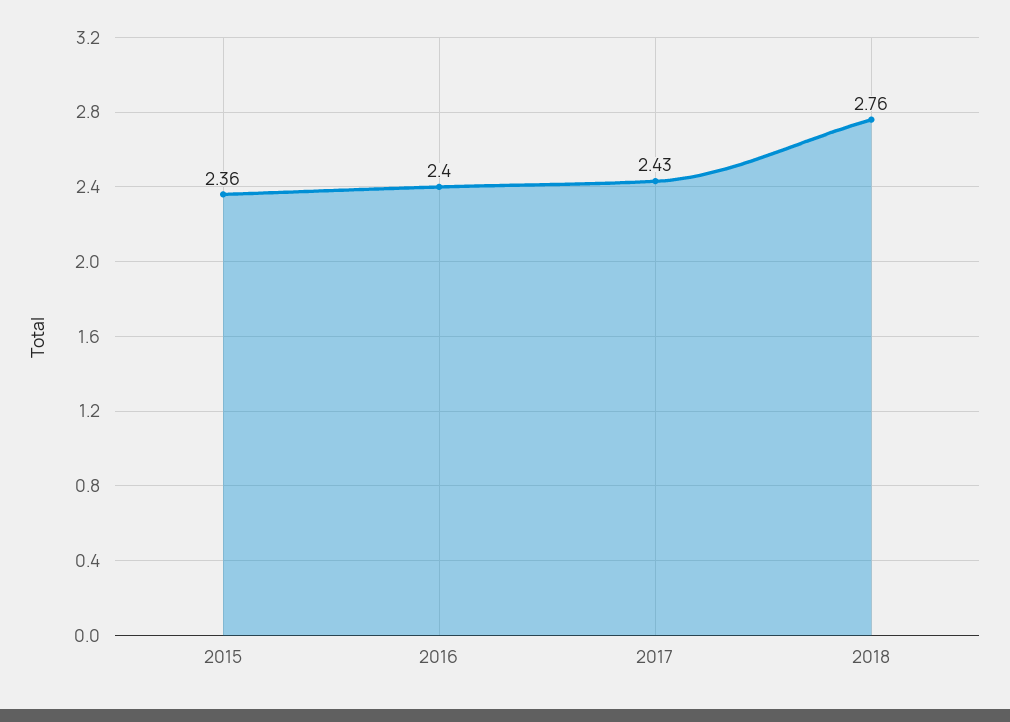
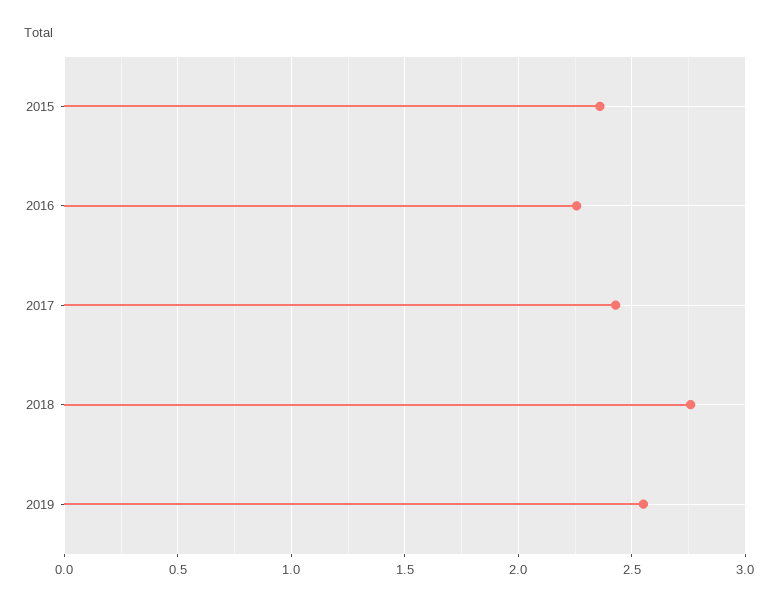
2016: 2.4 -> 2.25
2019: none -> 2.55

